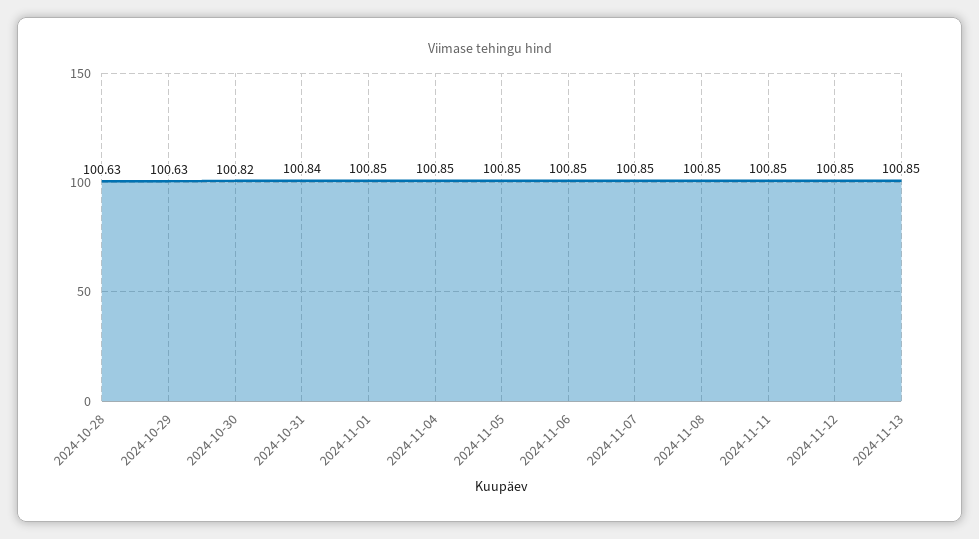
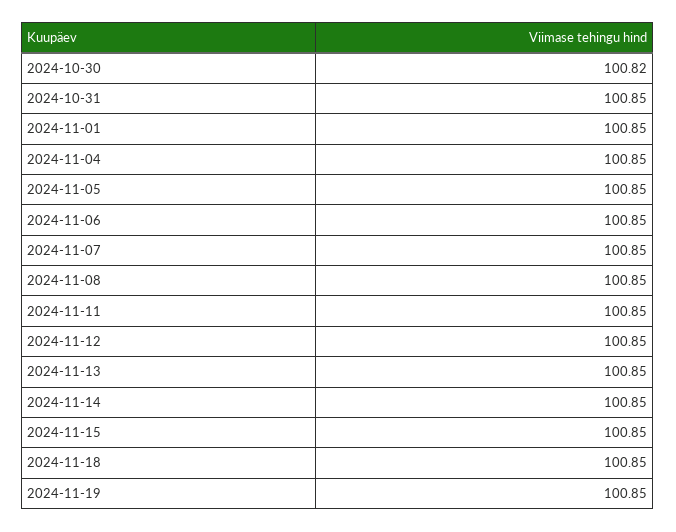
2024-10-28: 100.63 -> none
2024-10-29: 100.63 -> none
2024-10-31: 100.84 -> 100.85
2024-11-14: none -> 100.85
2024-11-15: none -> 100.85
2024-11-18: none -> 100.85
2024-11-19: none -> 100.85

